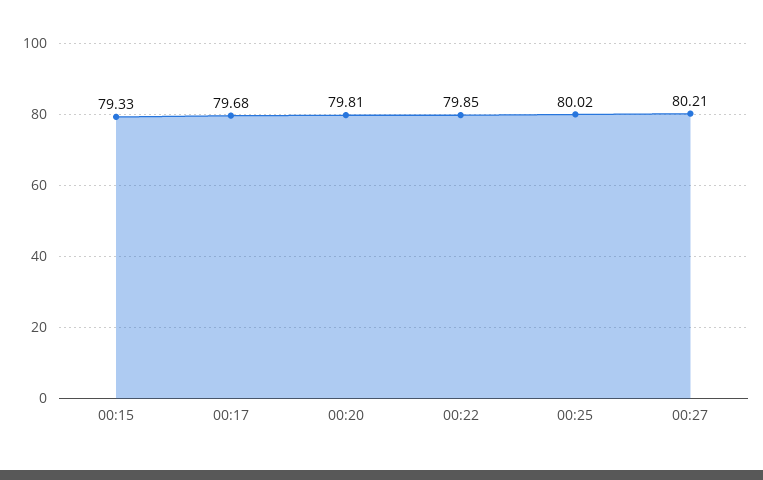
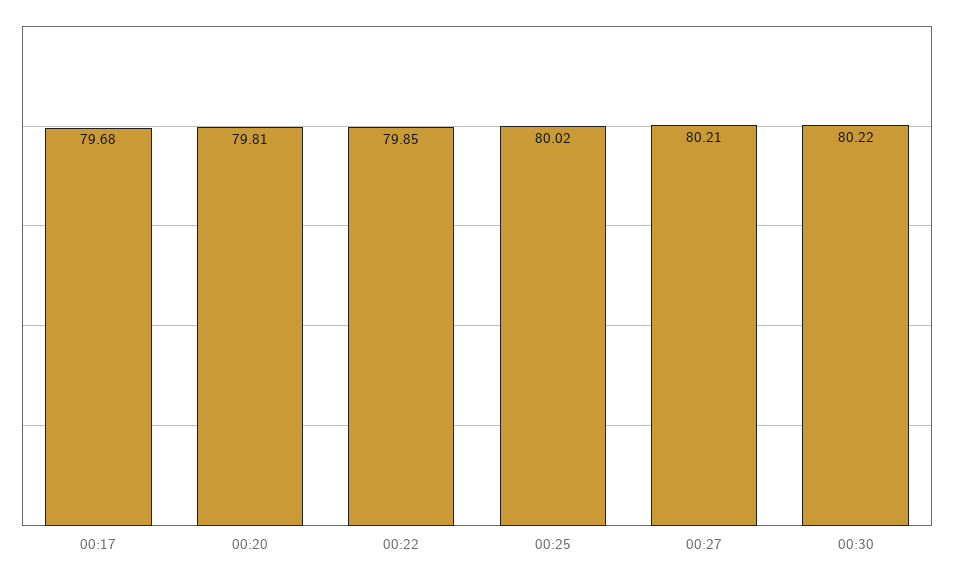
00:15: 79.33 -> none
00:30: none -> 80.22

